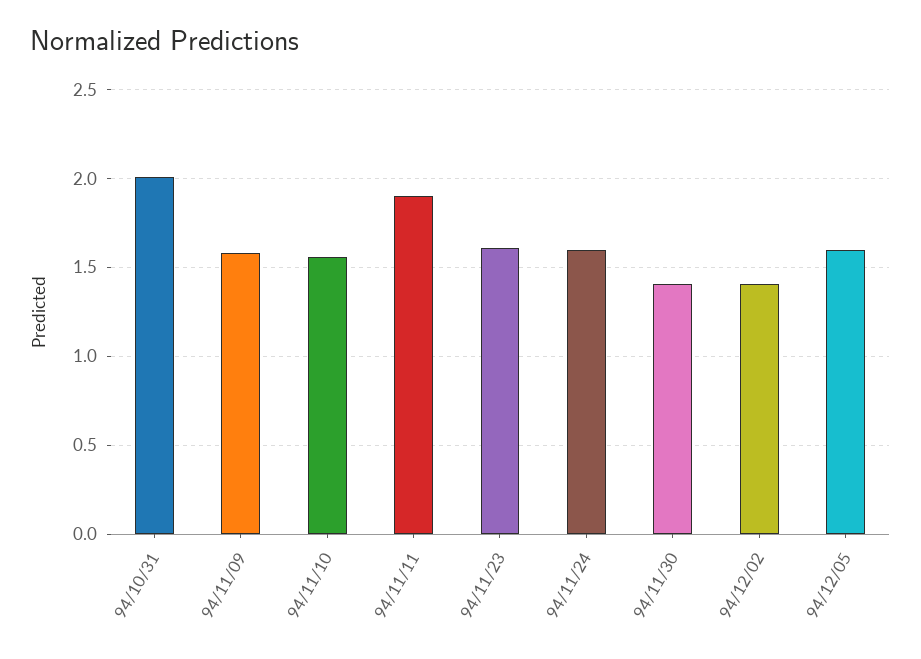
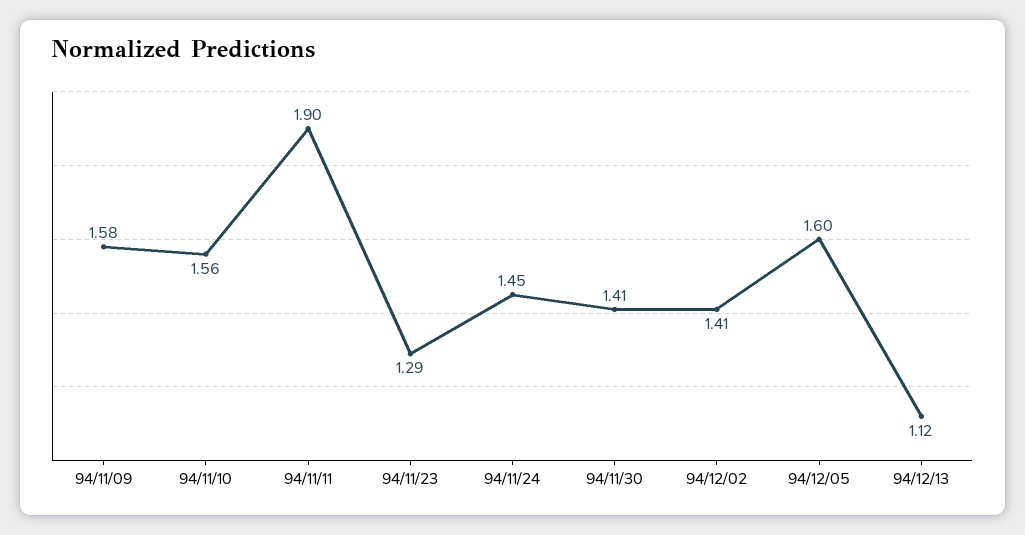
94/10/31: 2 -> none
94/11/23: 1.6 -> 1.29
94/11/24: 1.6 -> 1.45
94/12/13: none -> 1.12

